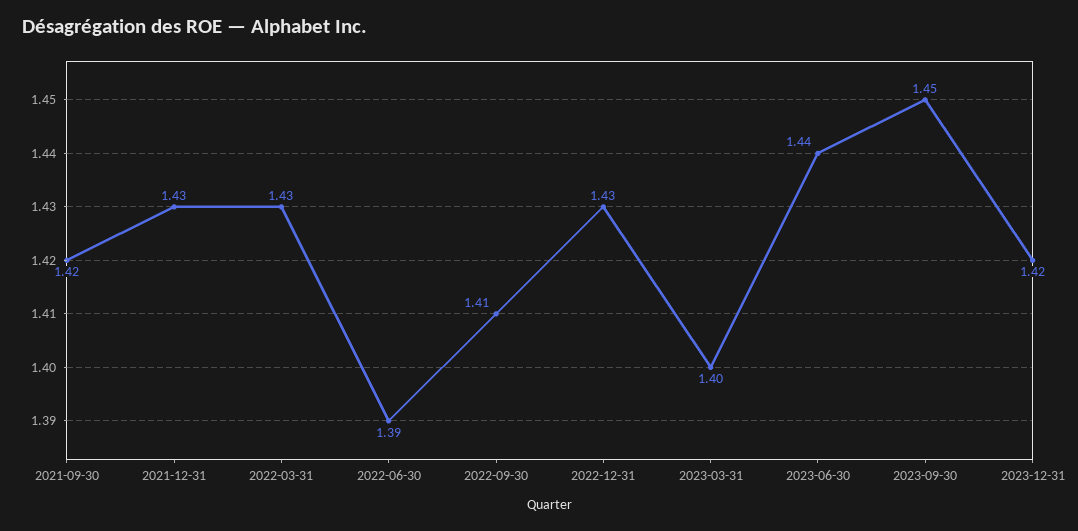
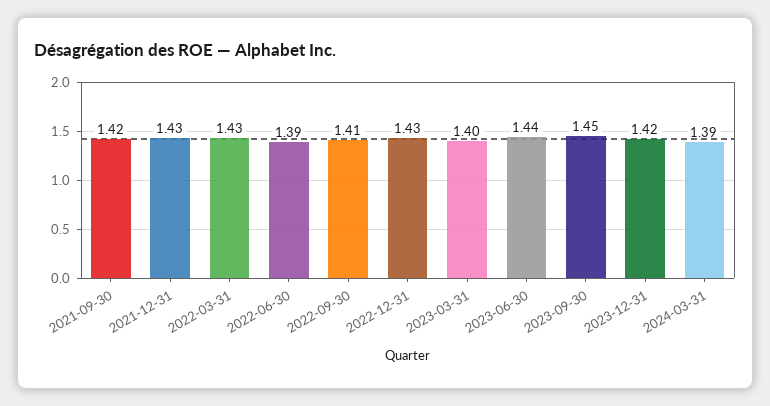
2024-03-31: none -> 1.39

